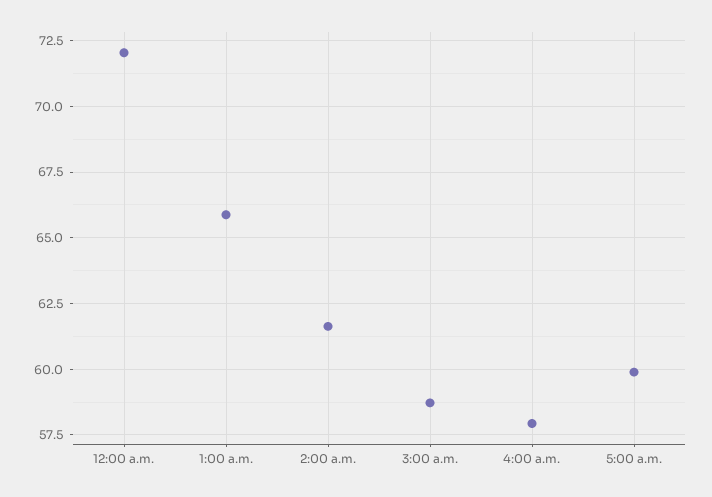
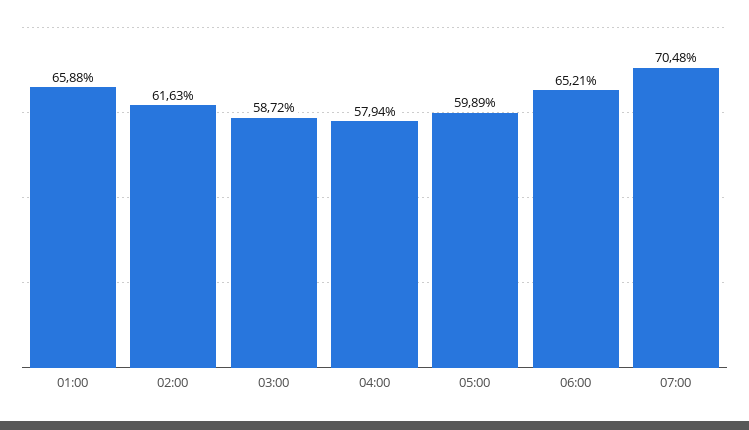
12:00 a.m.: 72 -> none
06:00: none -> 65.21
07:00: none -> 70.48

